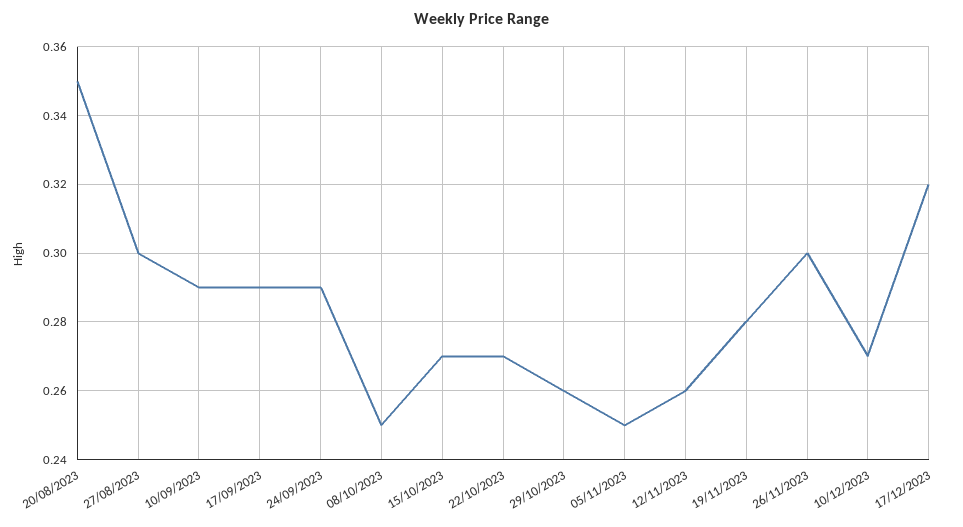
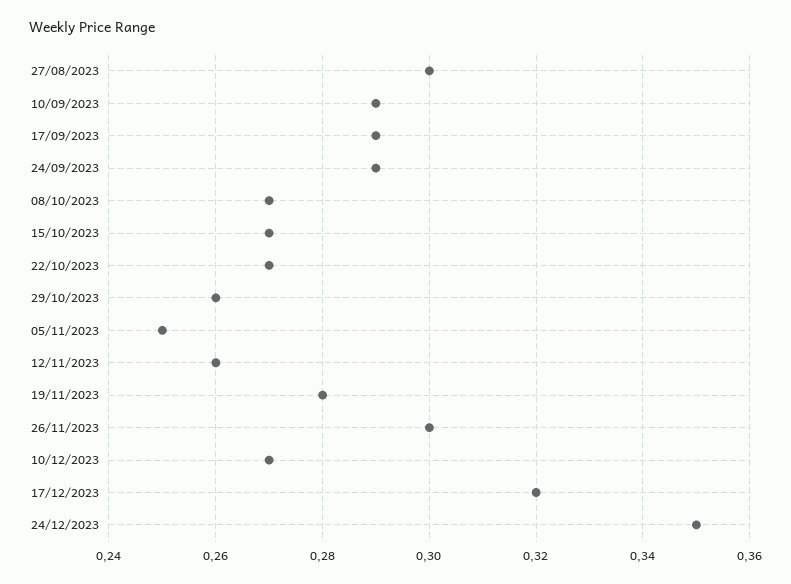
20/08/2023: 0.35 -> none
08/10/2023: 0.25 -> 0.27
24/12/2023: none -> 0.35

